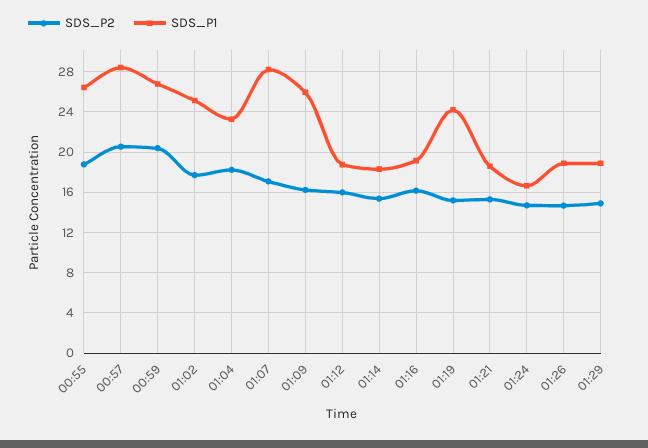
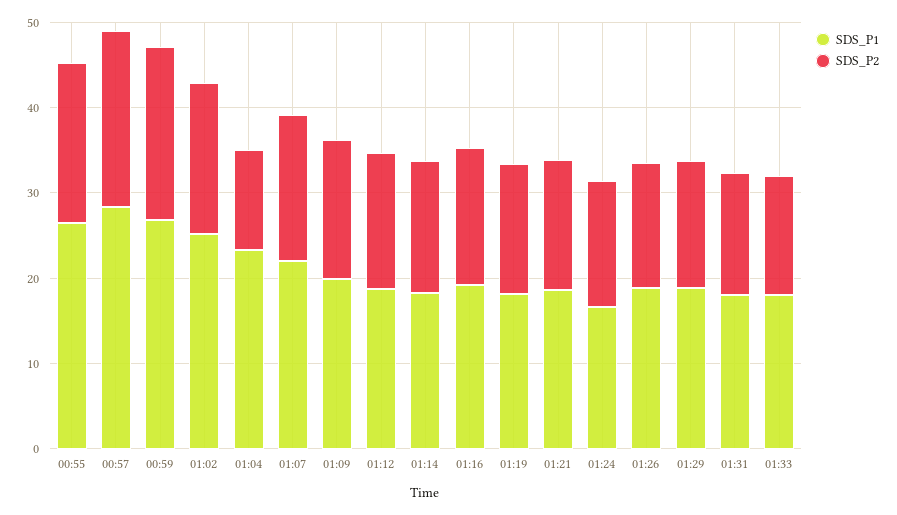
SDS_P2, 01:04: 18 -> 12
SDS_P1, 01:07: 28 -> 22
SDS_P1, 01:09: 26 -> 20
SDS_P1, 01:19: 24 -> 18
SDS_P1, 01:31: none -> 18
SDS_P2, 01:31: none -> 14
SDS_P1, 01:33: none -> 18
SDS_P2, 01:33: none -> 14

